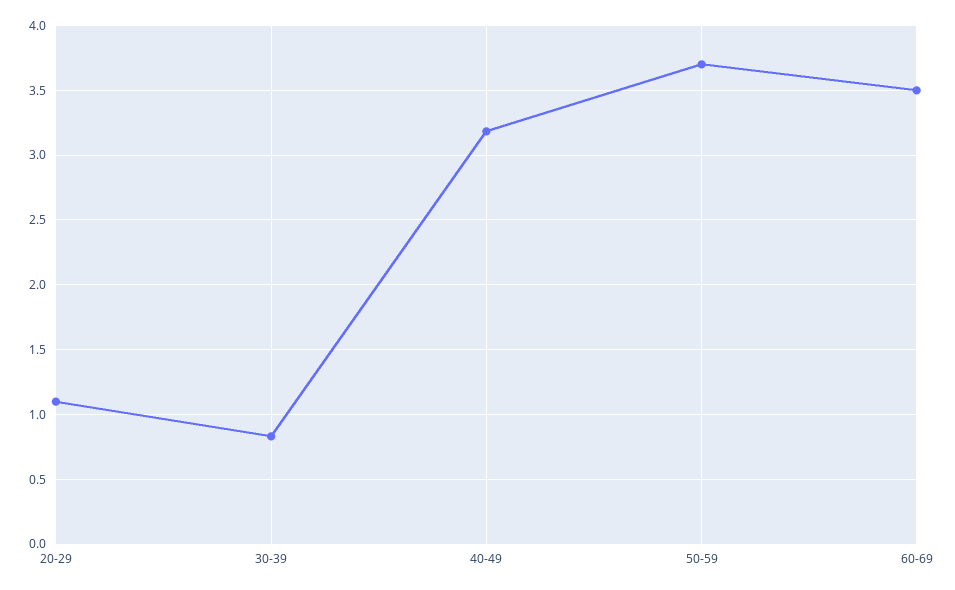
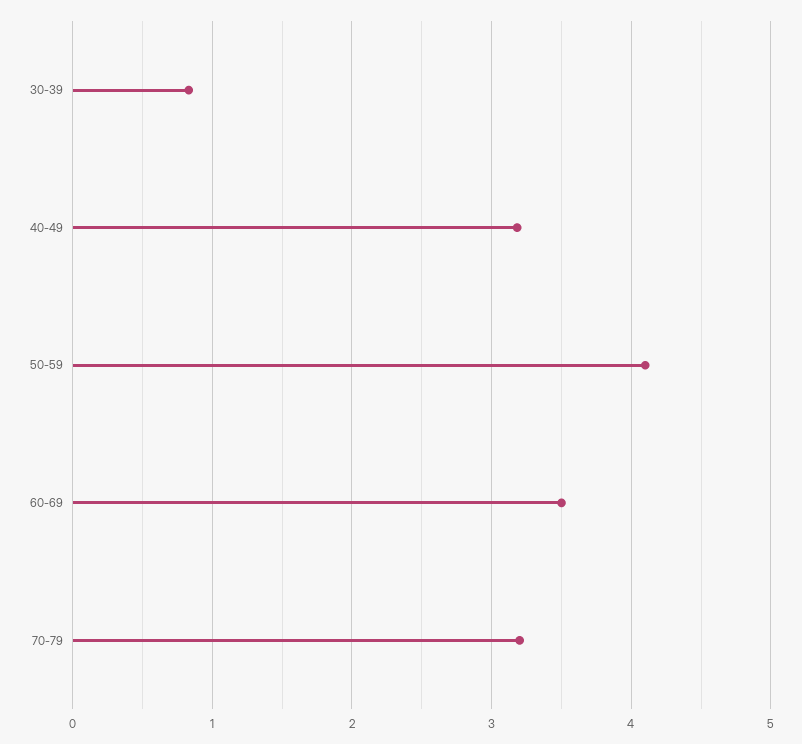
20-29: 1.1 -> none
50-59: 3.7 -> 4.1
70-79: none -> 3.2

